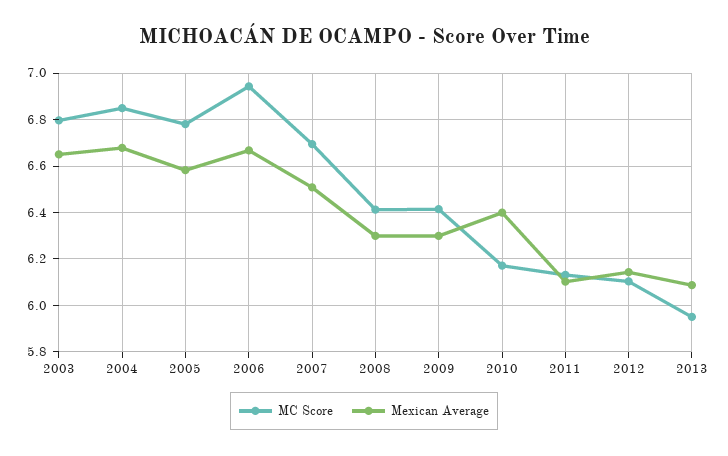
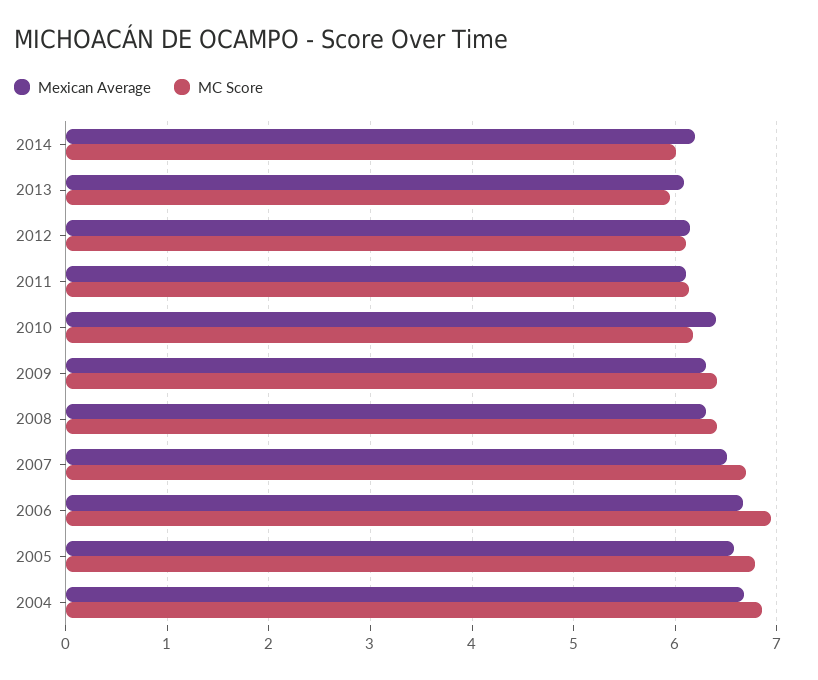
MC Score, 2003: 6.8 -> none
Mexican Average, 2003: 6.65 -> none
Mexican Average, 2014: none -> 6.2
MC Score, 2014: none -> 6

